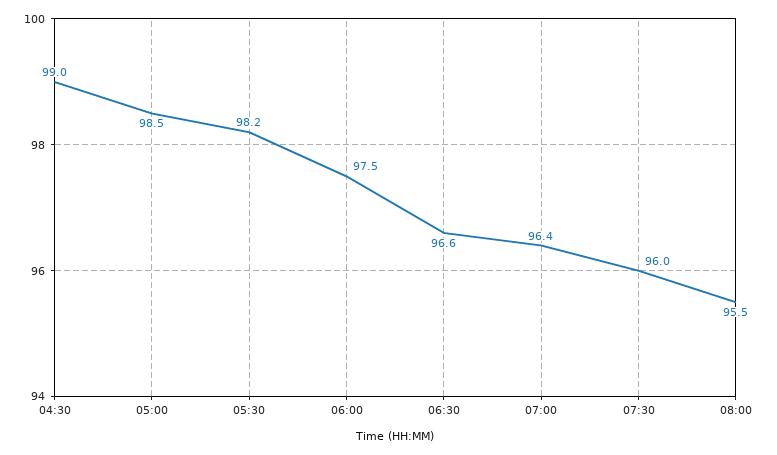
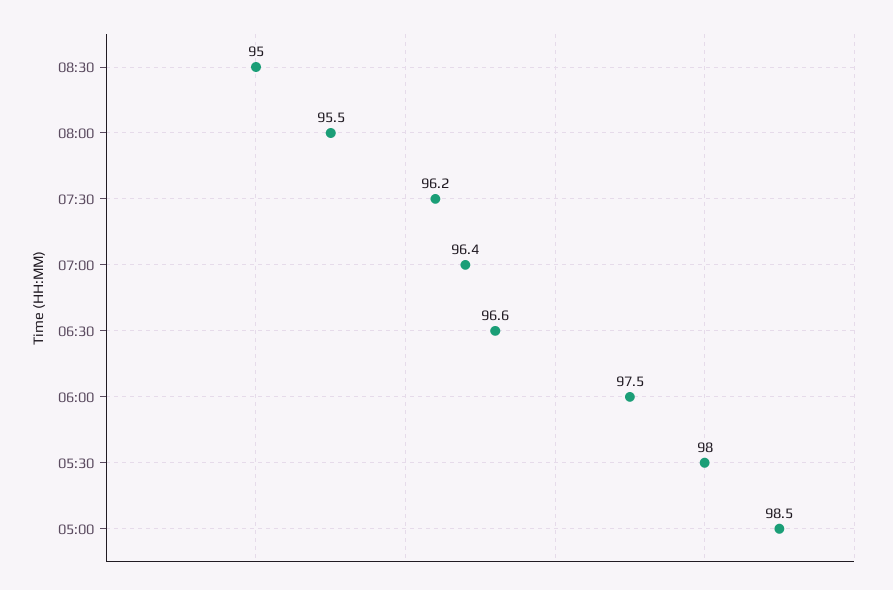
04:30: 99 -> none
05:30: 98.2 -> 98
07:30: 96 -> 96.2
08:30: none -> 95

